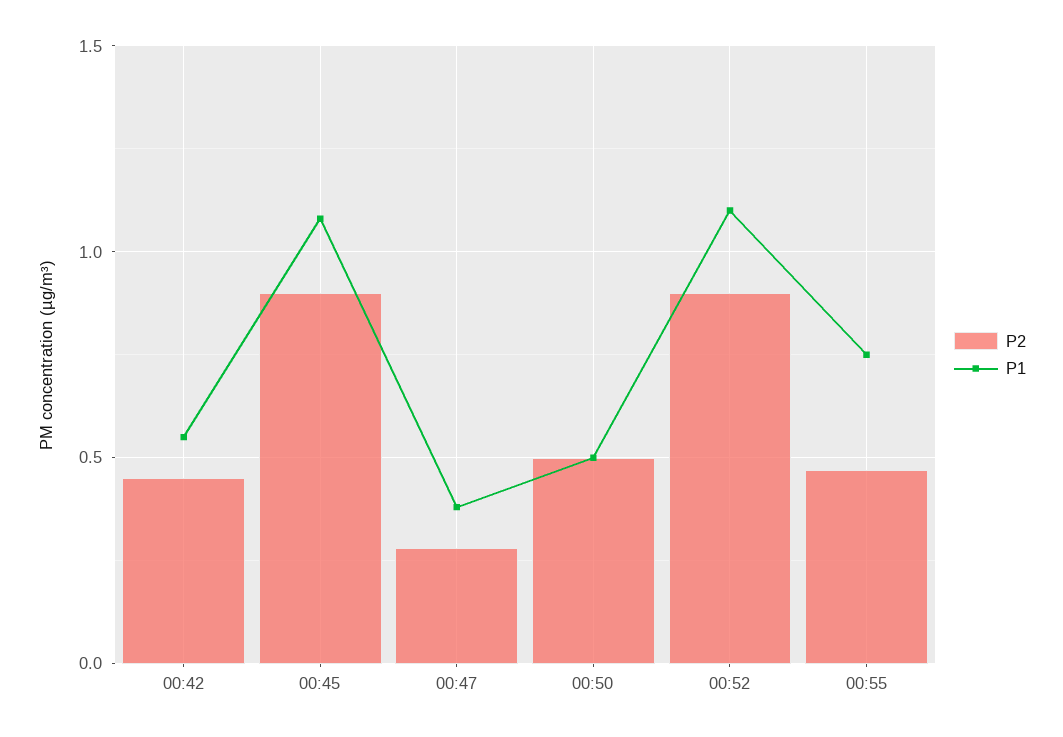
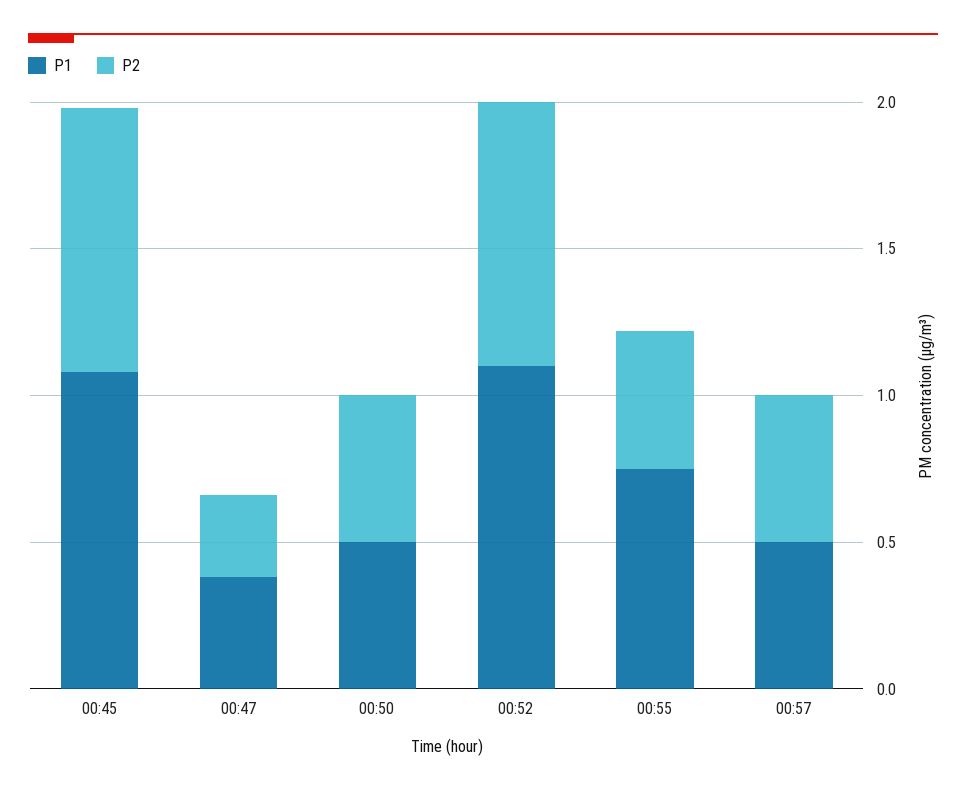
P2, 00:42: 0.45 -> none
P1, 00:42: 0.55 -> none
P1, 00:57: none -> 0.5
P2, 00:57: none -> 0.5

